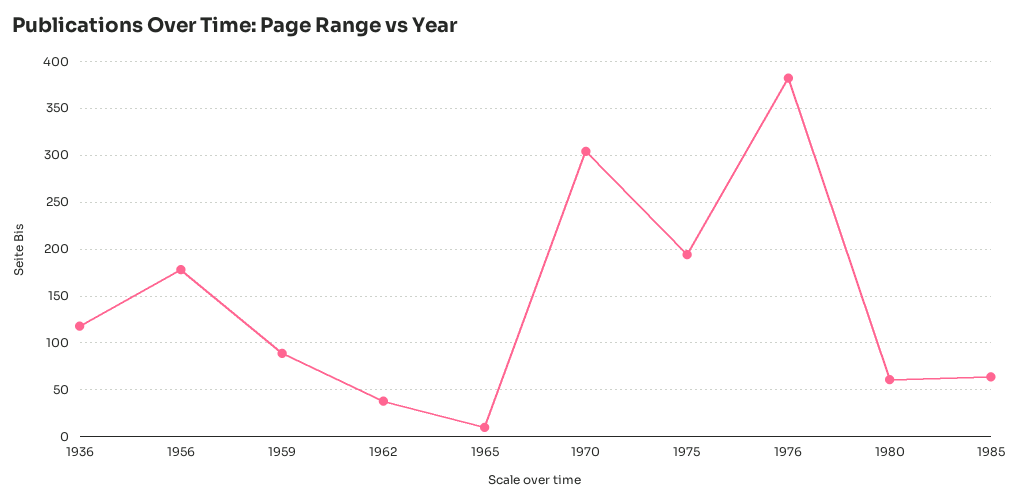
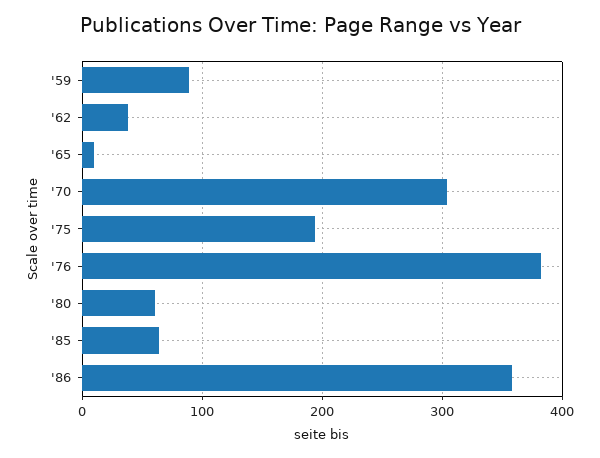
1936: 120 -> none
1956: 180 -> none
'86: none -> 360

